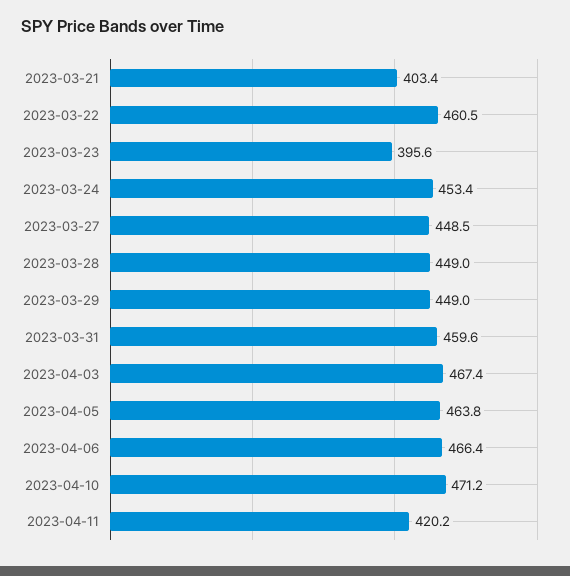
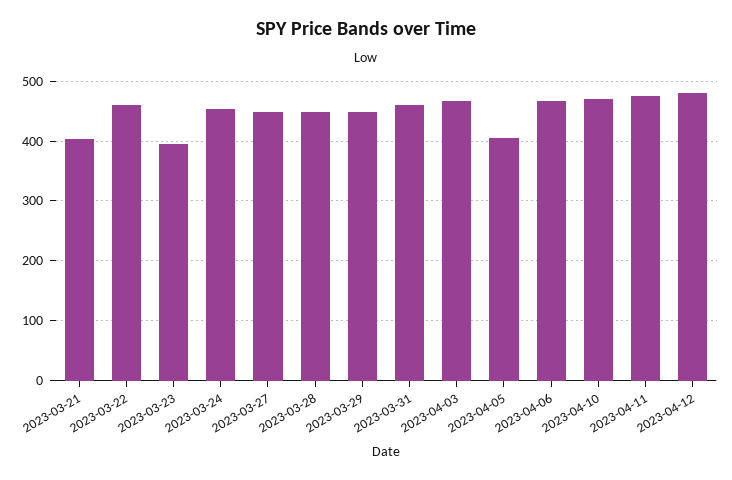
2023-04-05: 463.8 -> 400
2023-04-11: 420.2 -> 480
2023-04-12: none -> 480

